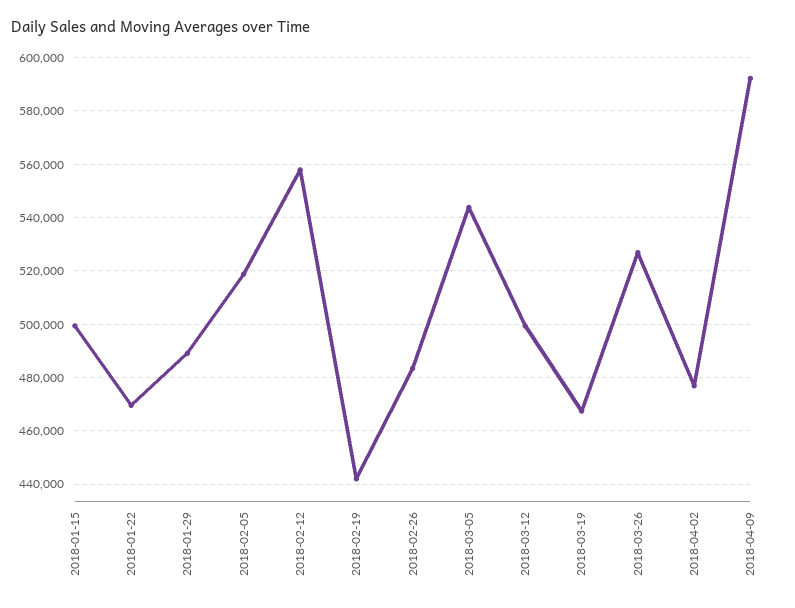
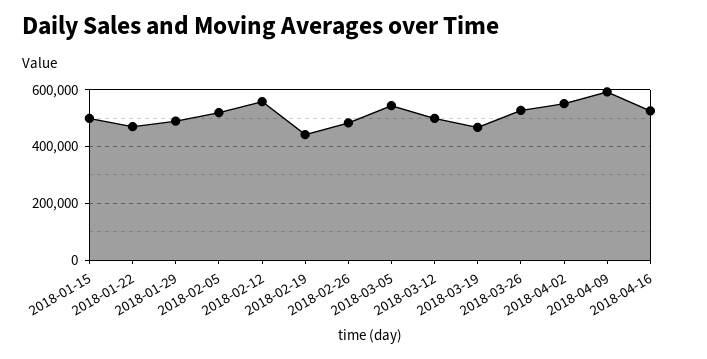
2018-04-02: 477500 -> 550000
2018-04-16: none -> 525000

